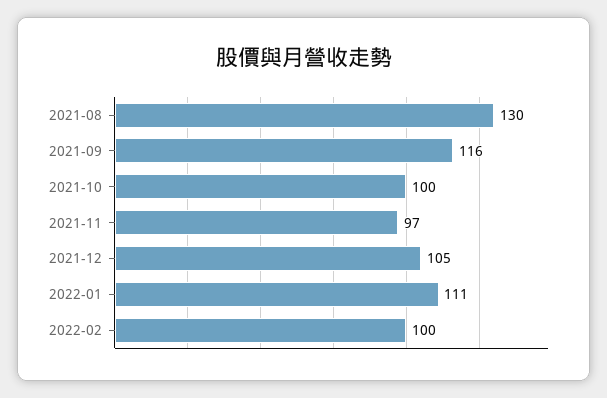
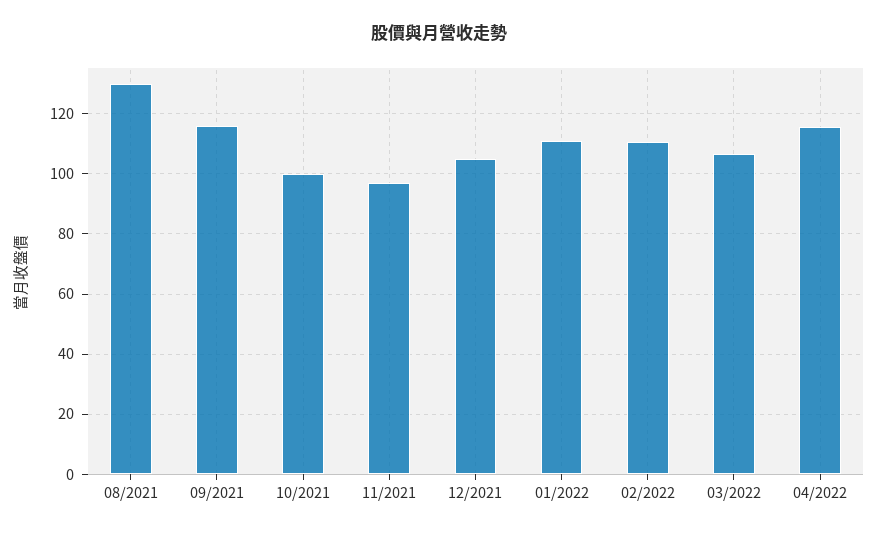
2022-02: 100 -> 110
03/2022: none -> 106
04/2022: none -> 116

